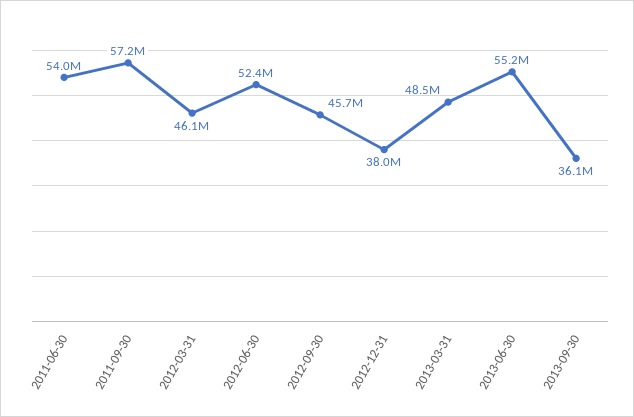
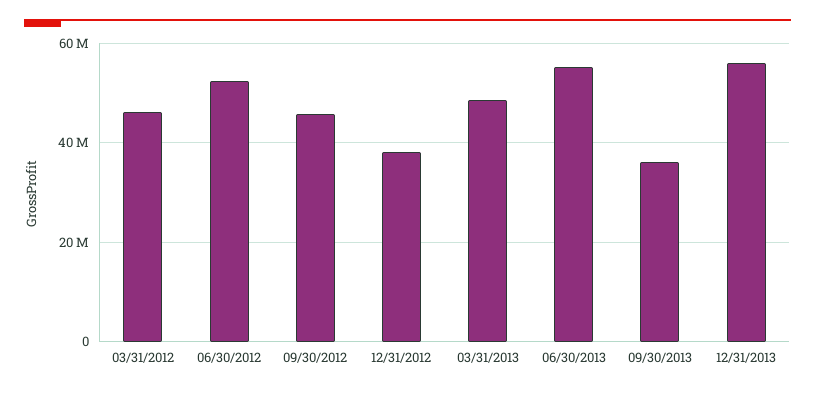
2011-06-30: 54000000 -> none
2011-09-30: 57200000 -> none
12/31/2013: none -> 56000000

